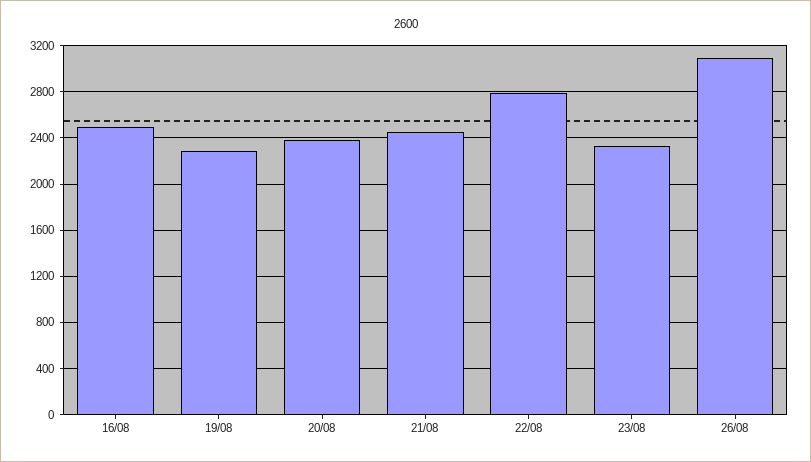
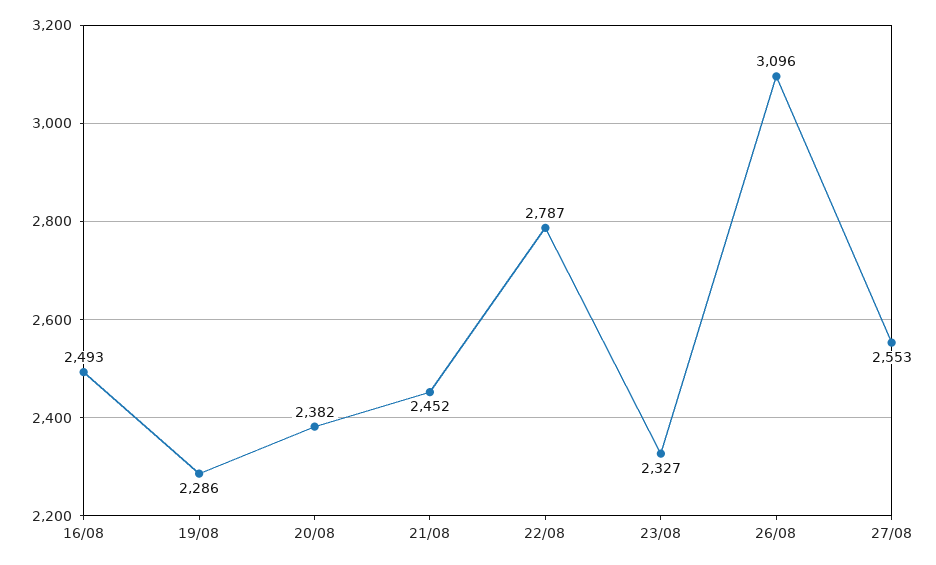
27/08: none -> 2553

